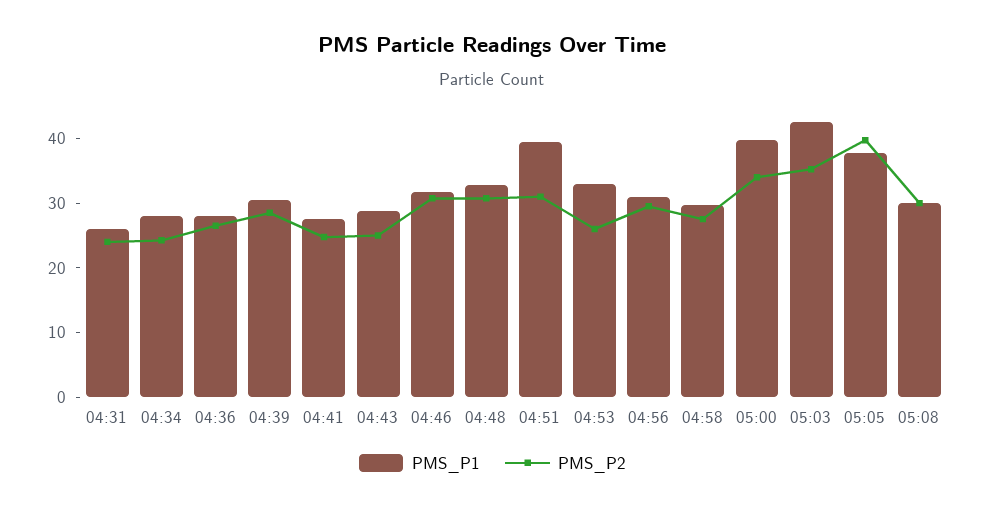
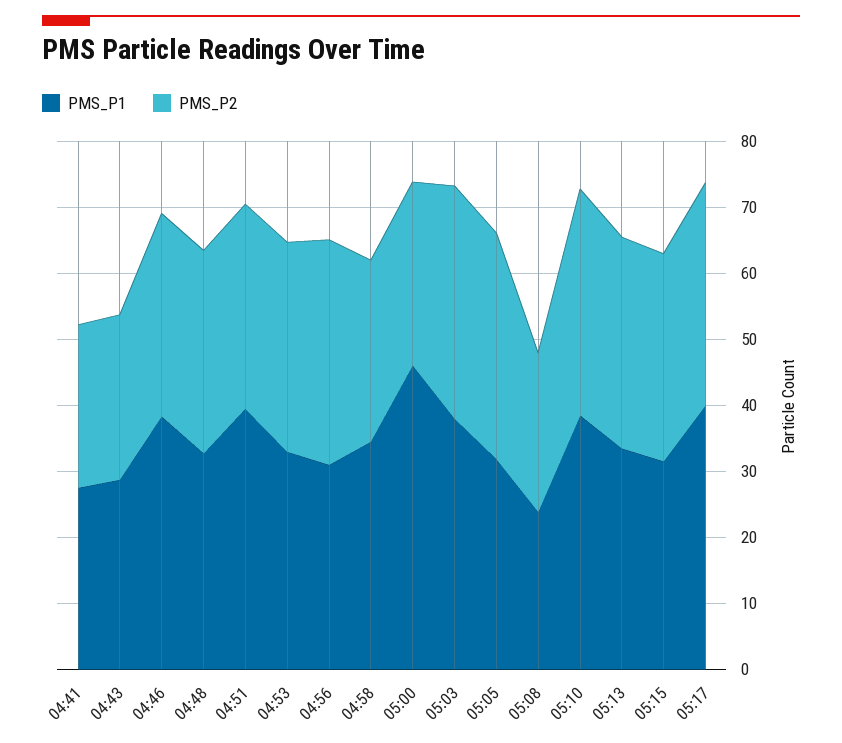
PMS_P1, 04:31: 26 -> none
PMS_P2, 04:31: 24 -> none
PMS_P1, 04:34: 28 -> none
PMS_P2, 04:34: 24 -> none
PMS_P1, 04:36: 28 -> none
PMS_P2, 04:36: 26 -> none
PMS_P1, 04:39: 30 -> none
PMS_P2, 04:39: 28 -> none
PMS_P1, 04:46: 32 -> 38
PMS_P2, 04:53: 26 -> 32
PMS_P2, 04:56: 30 -> 34
PMS_P1, 04:58: 30 -> 34
PMS_P1, 05:00: 40 -> 46
PMS_P2, 05:00: 34 -> 28
PMS_P1, 05:03: 42 -> 38
PMS_P1, 05:05: 38 -> 32
PMS_P2, 05:05: 40 -> 34
PMS_P1, 05:08: 30 -> 24
PMS_P2, 05:08: 30 -> 24
PMS_P1, 05:10: none -> 38
PMS_P2, 05:10: none -> 34
PMS_P1, 05:13: none -> 34
PMS_P2, 05:13: none -> 32
PMS_P1, 05:15: none -> 32
PMS_P2, 05:15: none -> 32
PMS_P1, 05:17: none -> 40
PMS_P2, 05:17: none -> 34

